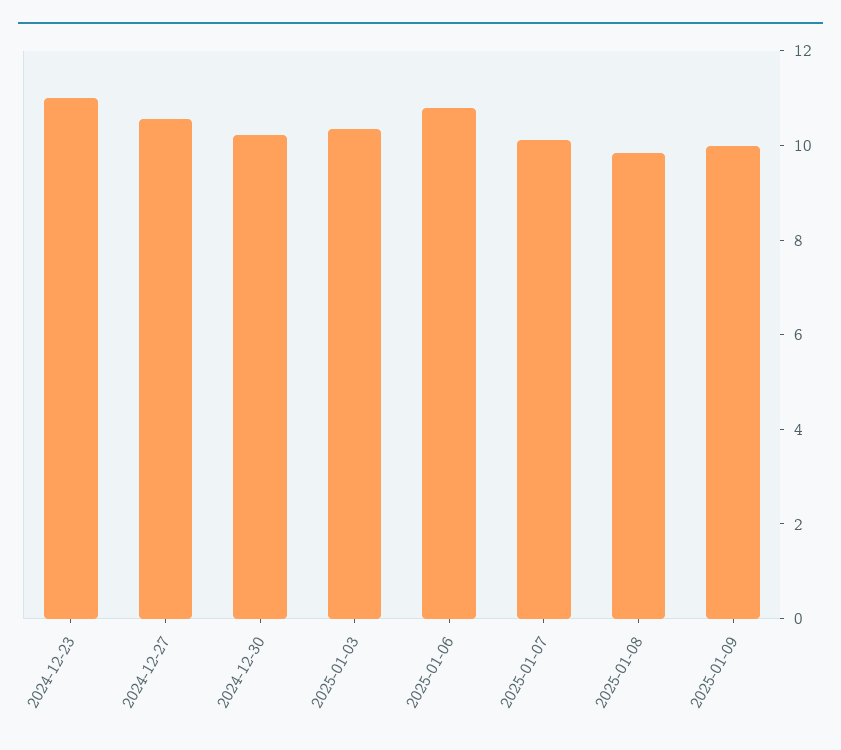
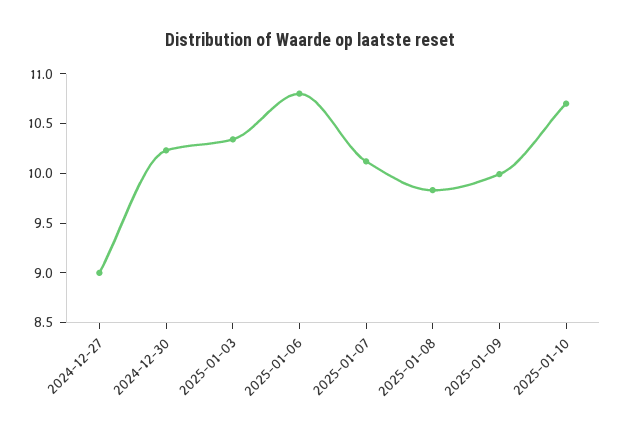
2024-12-23: 11 -> none
2024-12-27: 10.5 -> 9
2025-01-10: none -> 10.7

